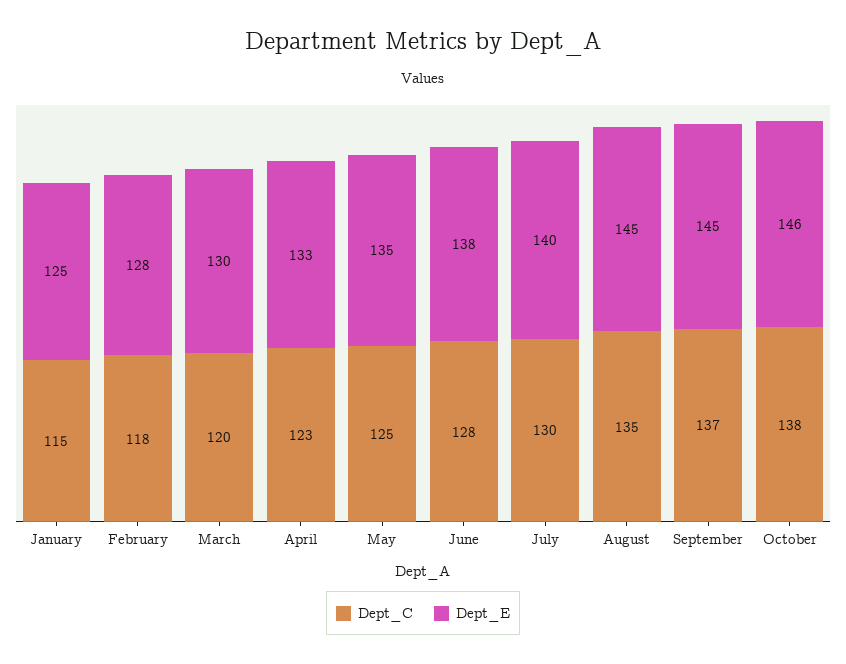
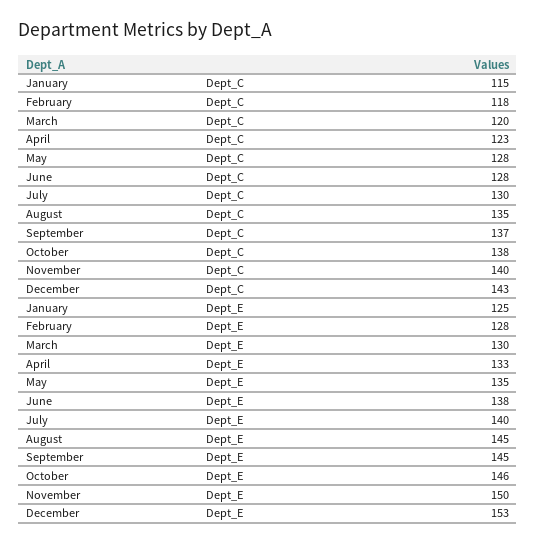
Dept_C, May: 125 -> 128
Dept_C, November: none -> 140
Dept_C, December: none -> 143
Dept_E, November: none -> 150
Dept_E, December: none -> 153

